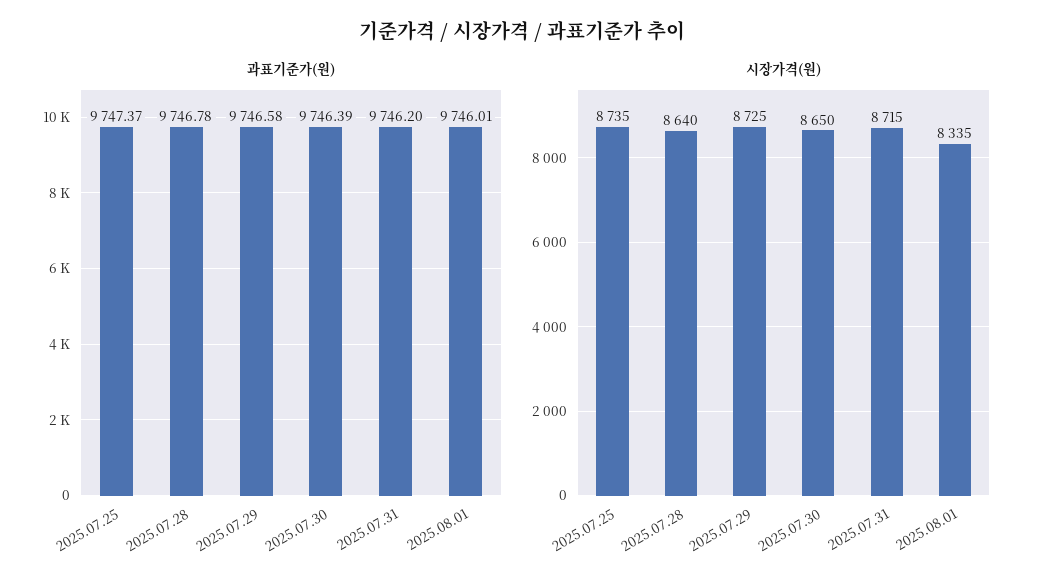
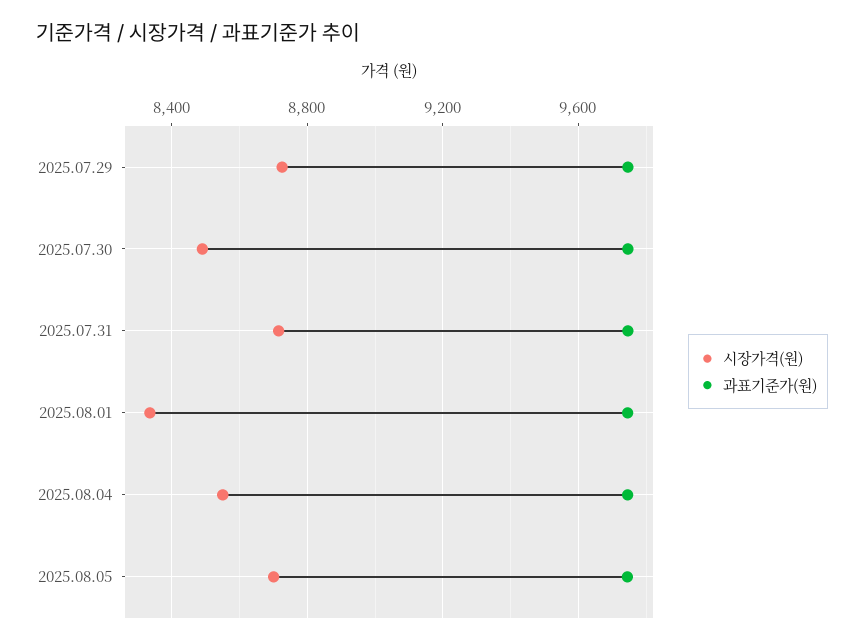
과표기준가(원), 2025.07.25: 9747.37 -> none
과표기준가(원), 2025.07.28: 9746.78 -> none
시장가격(원), 2025.07.25: 8735 -> none
시장가격(원), 2025.07.28: 8640 -> none
시장가격(원), 2025.07.30: 8650 -> 8500
시장가격(원), 2025.08.04: none -> 8550
과표기준가(원), 2025.08.04: none -> 9750
시장가격(원), 2025.08.05: none -> 8700
과표기준가(원), 2025.08.05: none -> 9750

